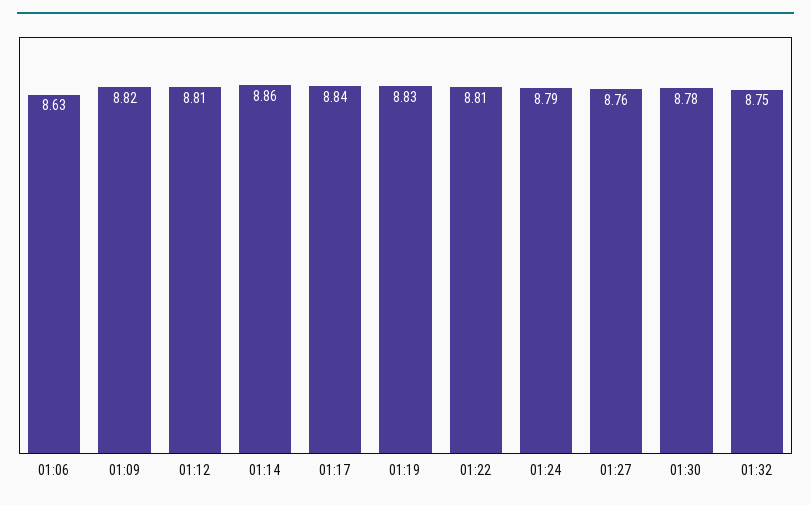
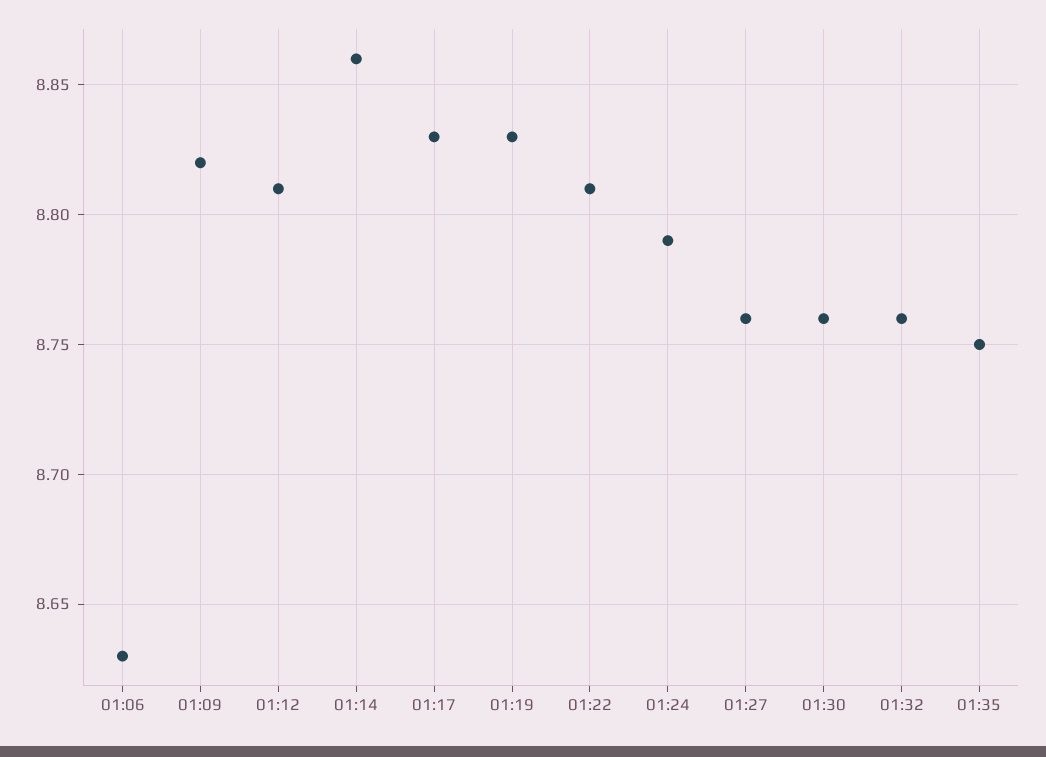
01:17: 8.84 -> 8.83
01:30: 8.78 -> 8.76
01:32: 8.75 -> 8.76
01:35: none -> 8.75

